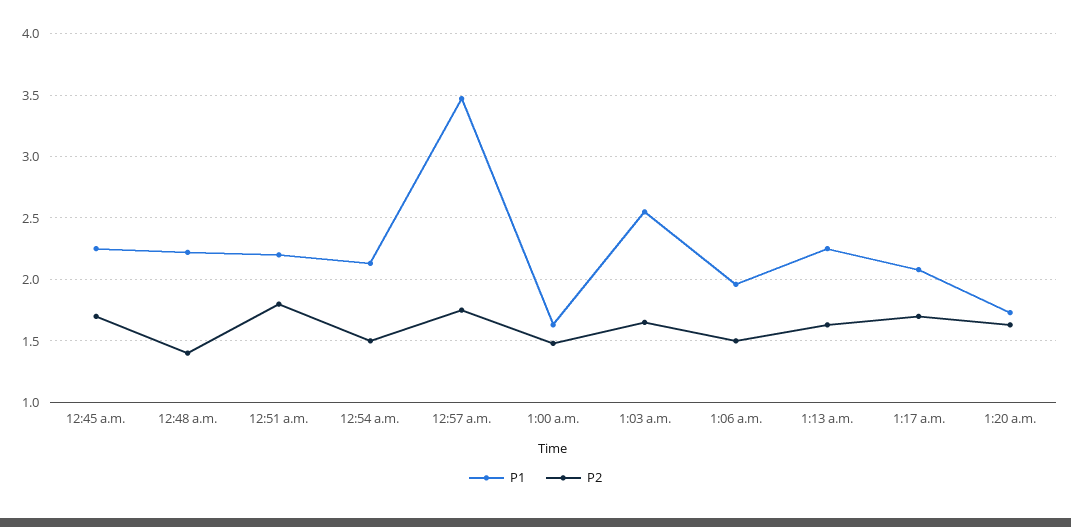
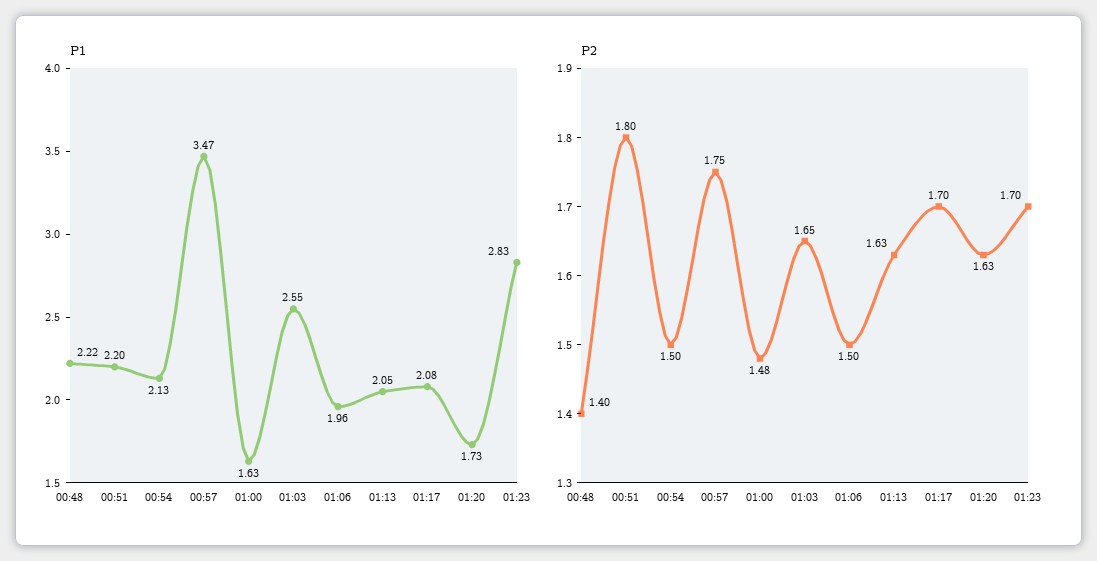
P1, 12:45 a.m.: 2.25 -> none
P2, 12:45 a.m.: 1.7 -> none
P1, 1:13 a.m.: 2.25 -> 2.05
P1, 01:23: none -> 2.83
P2, 01:23: none -> 1.7

